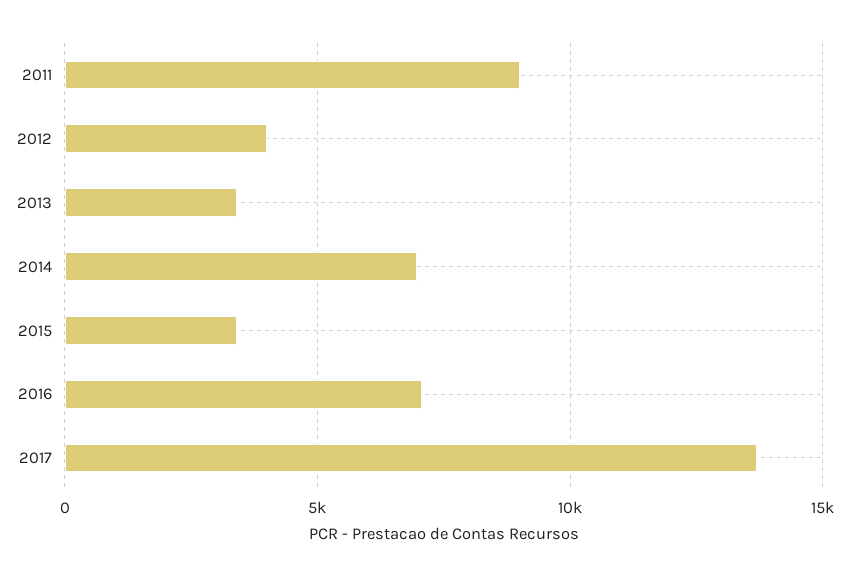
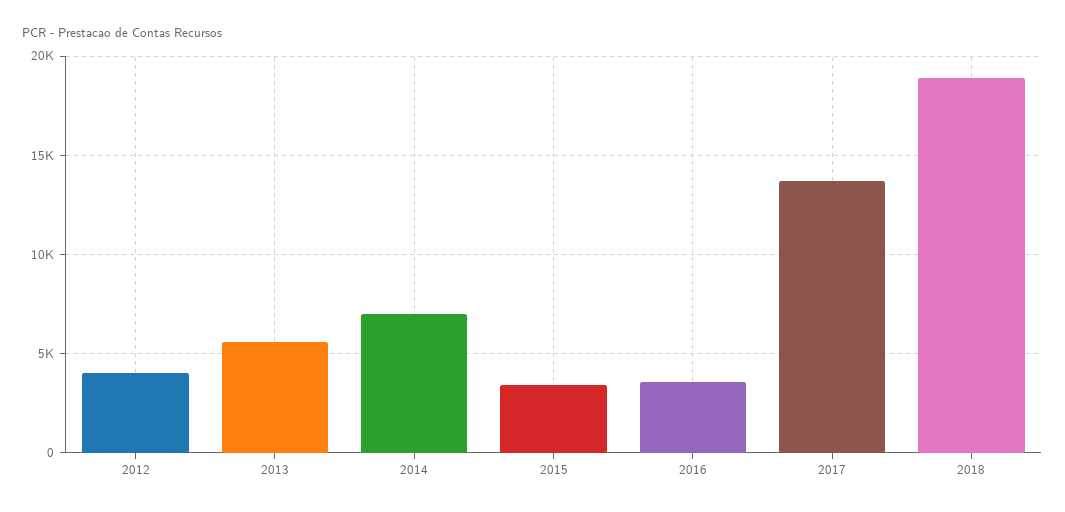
2011: 9000 -> none
2013: 3500 -> 5500
2016: 7000 -> 3500
2018: none -> 19000

